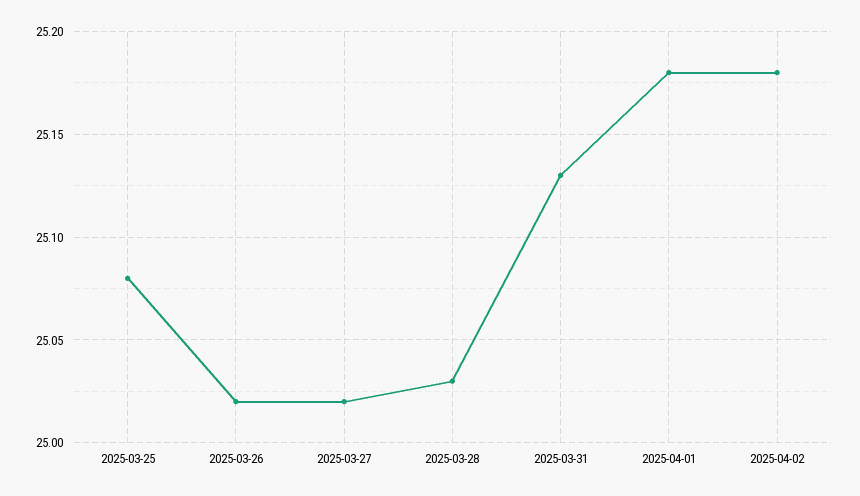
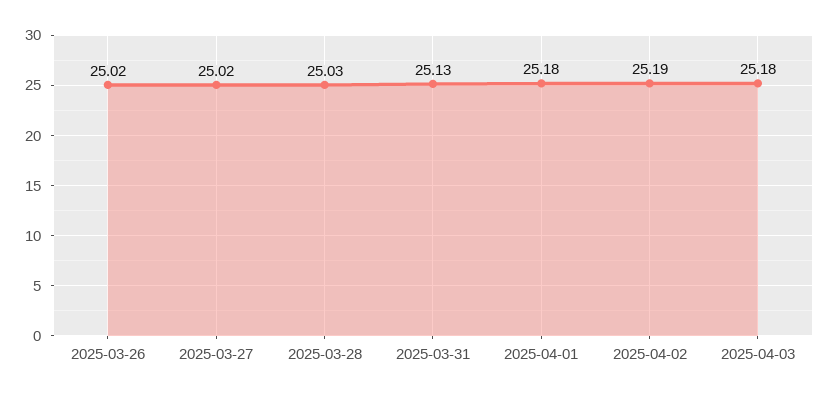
2025-03-25: 25.08 -> none
2025-04-02: 25.18 -> 25.19
2025-04-03: none -> 25.18

